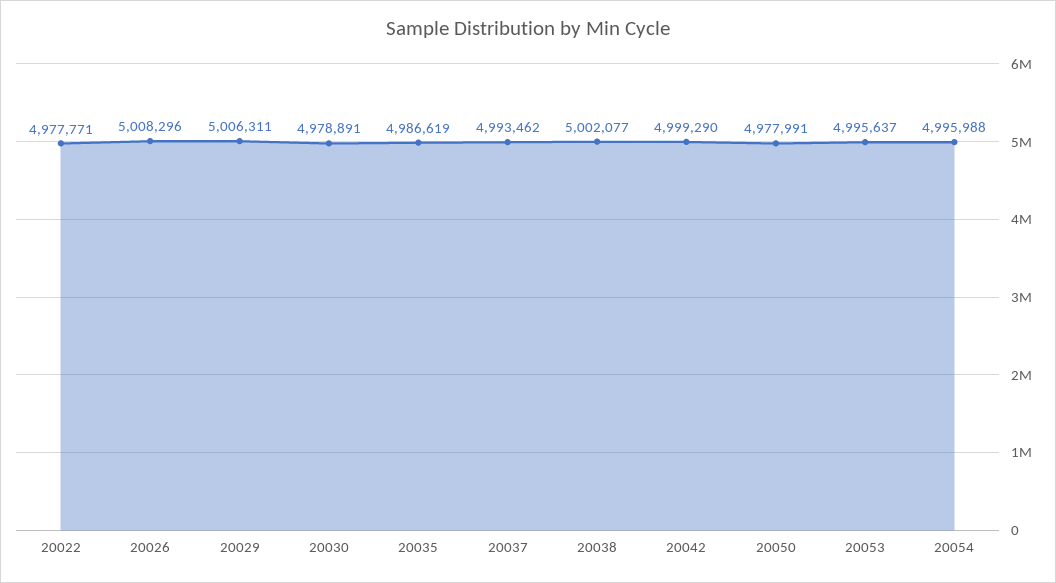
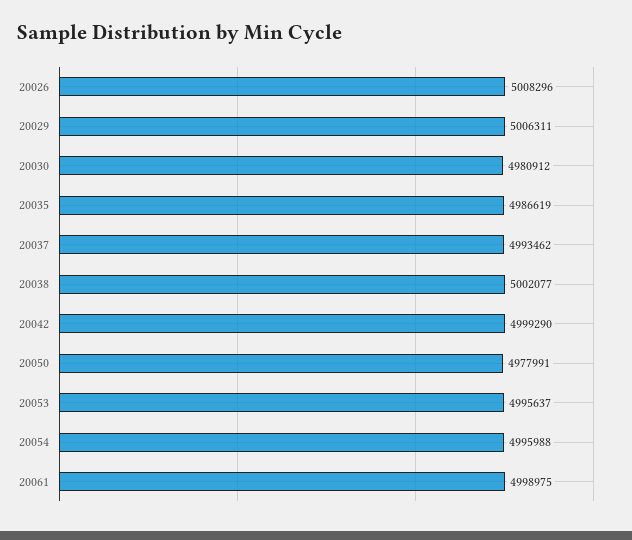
20022: 4977771 -> none
20030: 4978891 -> 4980912
20061: none -> 4998975

